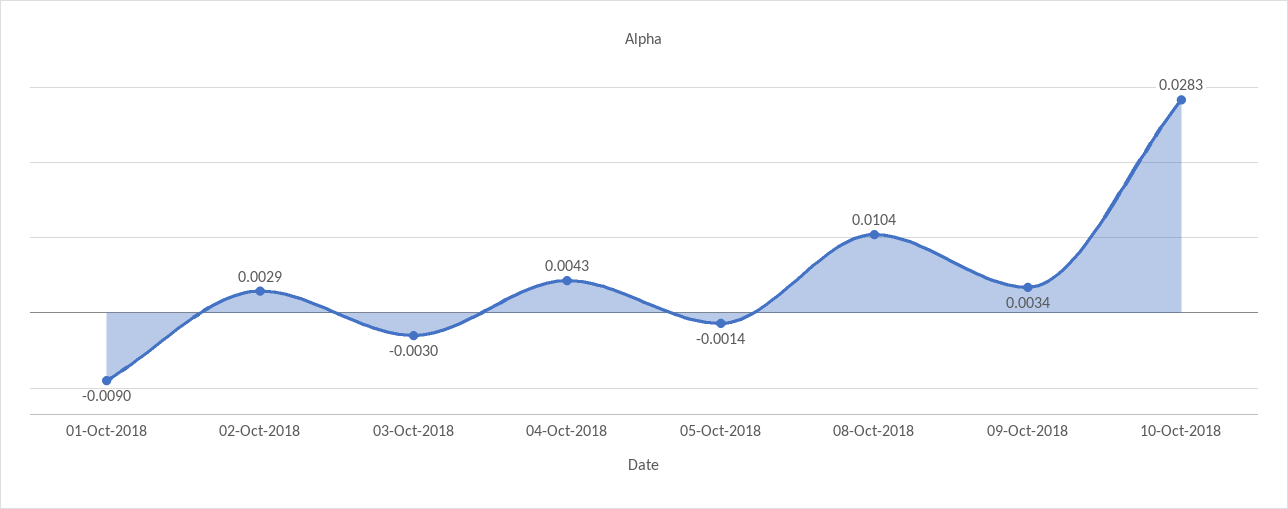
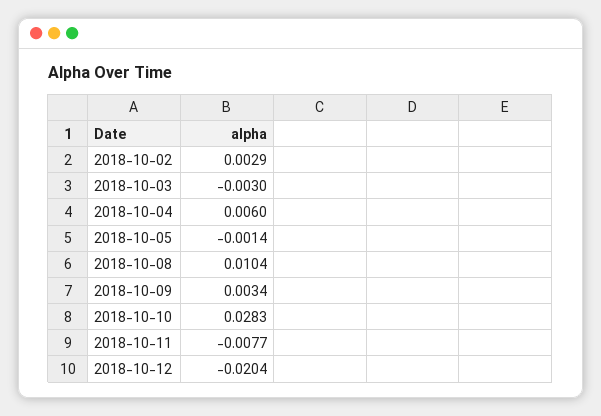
01-Oct-2018: -0.009 -> none
04-Oct-2018: 0.0043 -> 0.006
2018-10-11: none -> -0.0077
2018-10-12: none -> -0.0204

